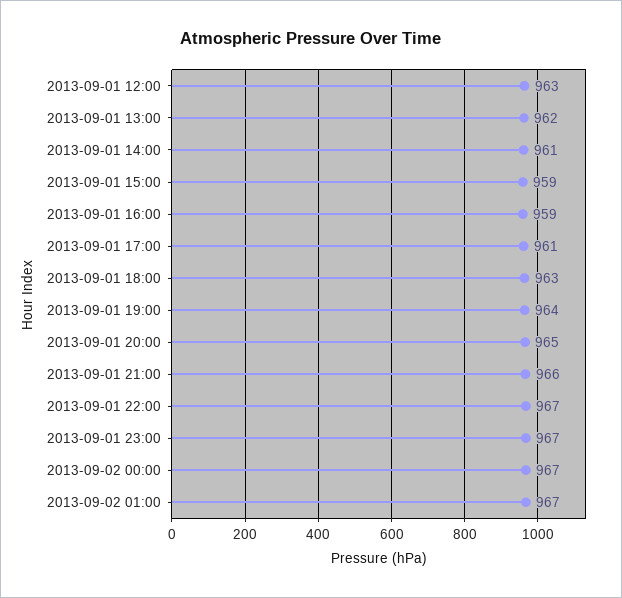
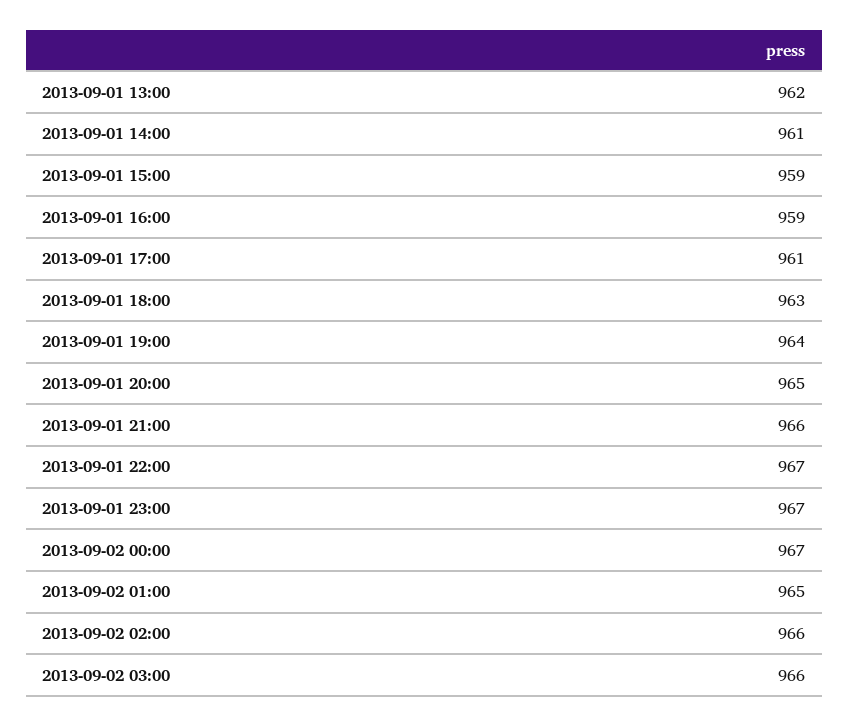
2013-09-01 12:00: 963 -> none
2013-09-02 01:00: 967 -> 965
2013-09-02 02:00: none -> 966
2013-09-02 03:00: none -> 966

